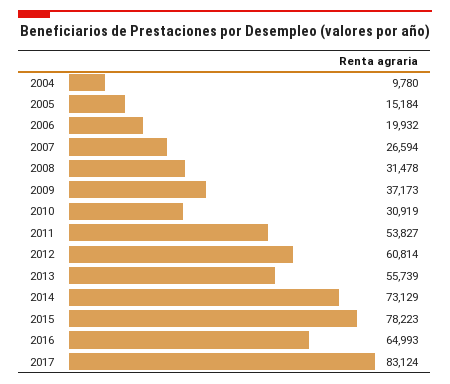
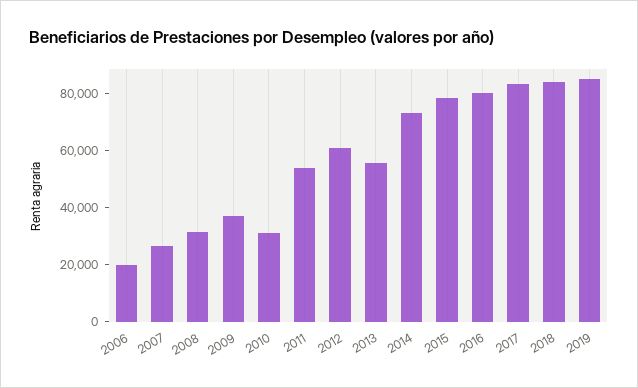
2004: 9780 -> none
2005: 15184 -> none
2016: 64993 -> 80000
2018: none -> 85000
2019: none -> 85000

